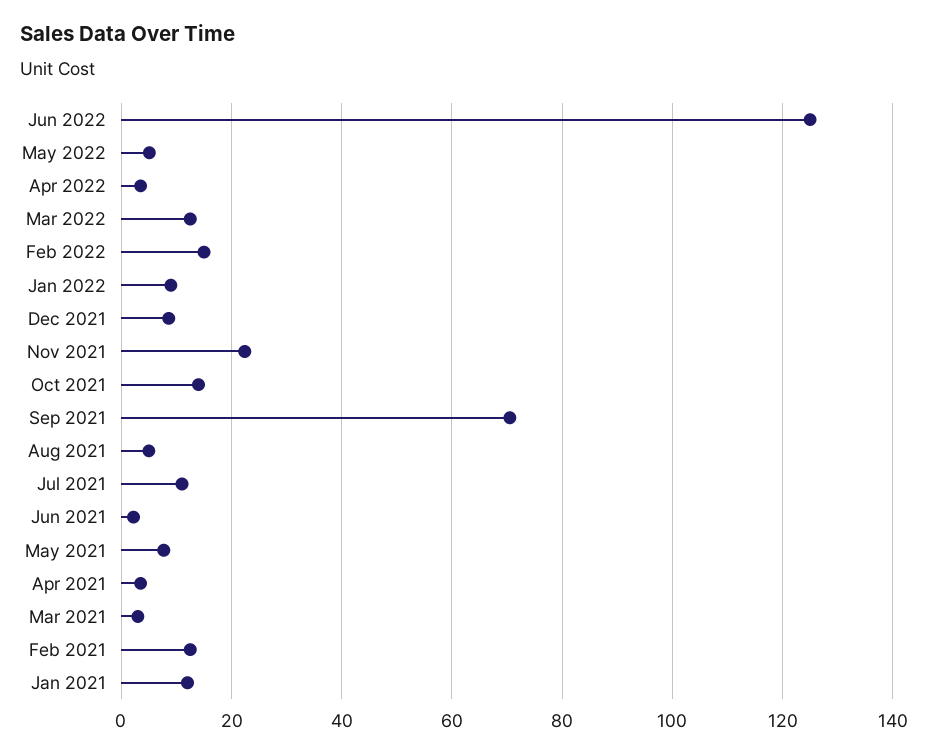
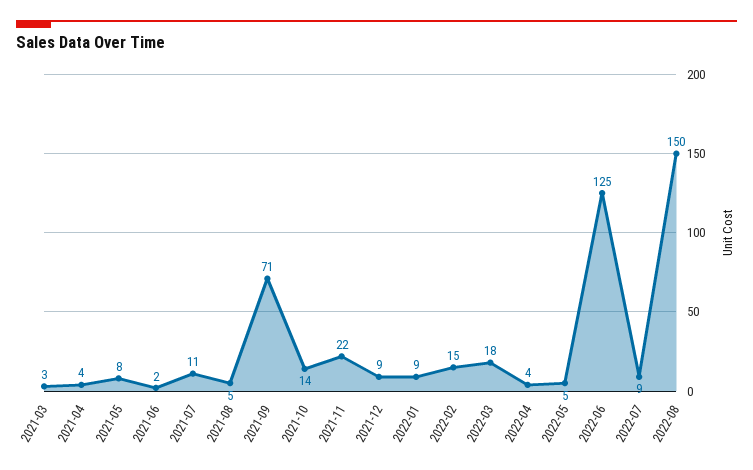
Mar 2022: 12 -> 18
Feb 2021: 12 -> none
Jan 2021: 12 -> none
2022-07: none -> 9
2022-08: none -> 150

